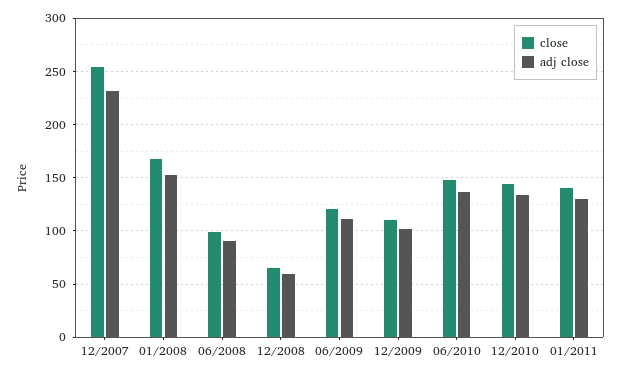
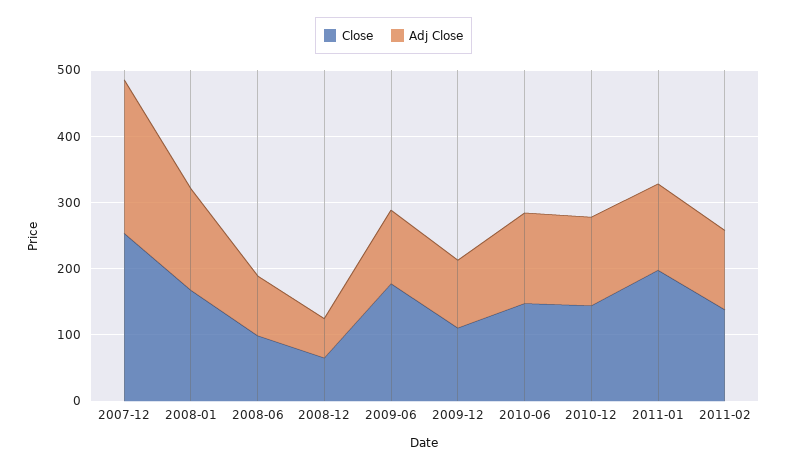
close, 06/2009: 120 -> 180
close, 01/2011: 140 -> 200
close, 2011-02: none -> 140
adj close, 2011-02: none -> 120

